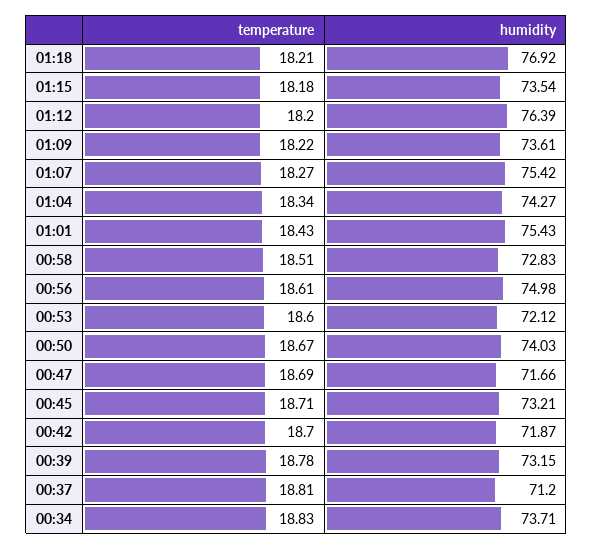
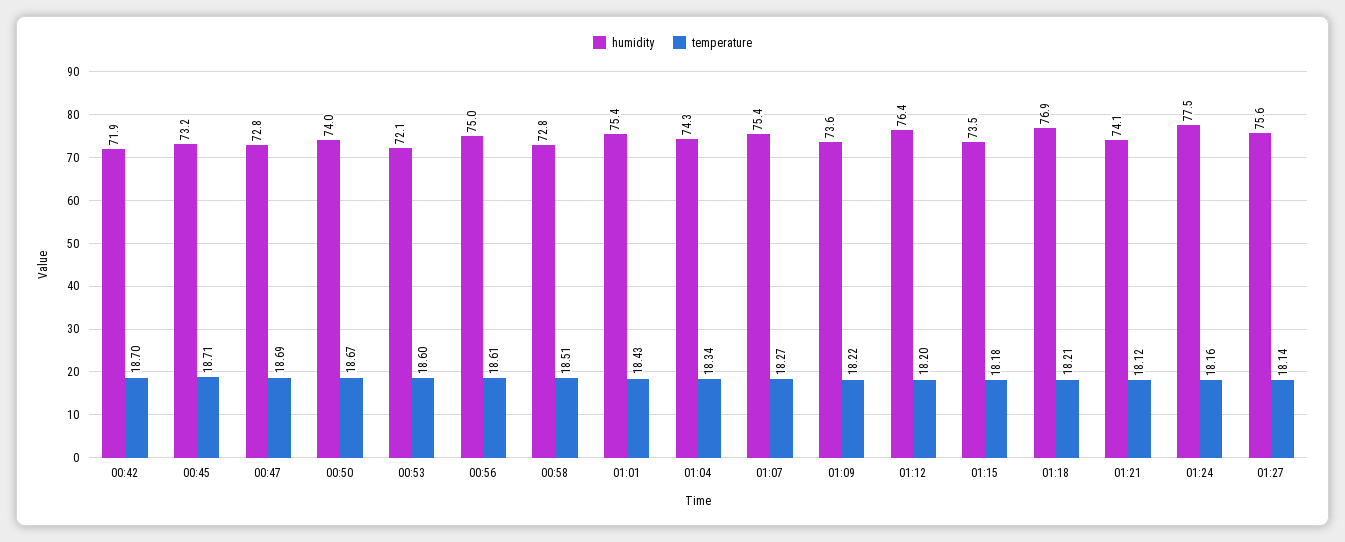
humidity, 00:47: 71.66 -> 72.8
temperature, 00:39: 18.78 -> none
humidity, 00:39: 73.15 -> none
temperature, 00:37: 18.81 -> none
humidity, 00:37: 71.2 -> none
temperature, 00:34: 18.83 -> none
humidity, 00:34: 73.71 -> none
humidity, 01:21: none -> 74.1
temperature, 01:21: none -> 18.12
humidity, 01:24: none -> 77.5
temperature, 01:24: none -> 18.16
humidity, 01:27: none -> 75.6
temperature, 01:27: none -> 18.14

